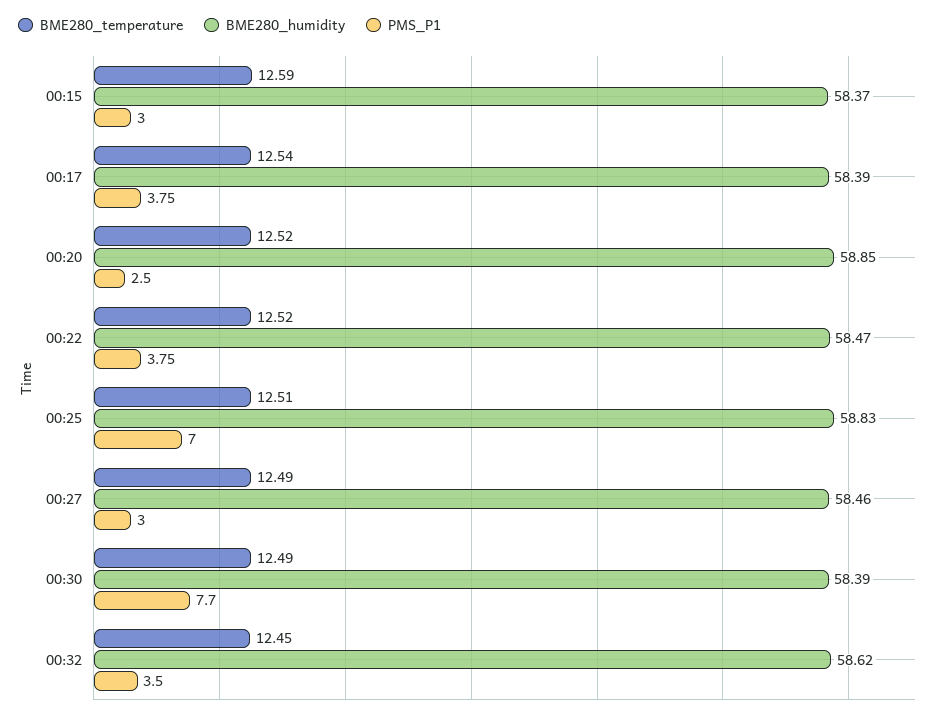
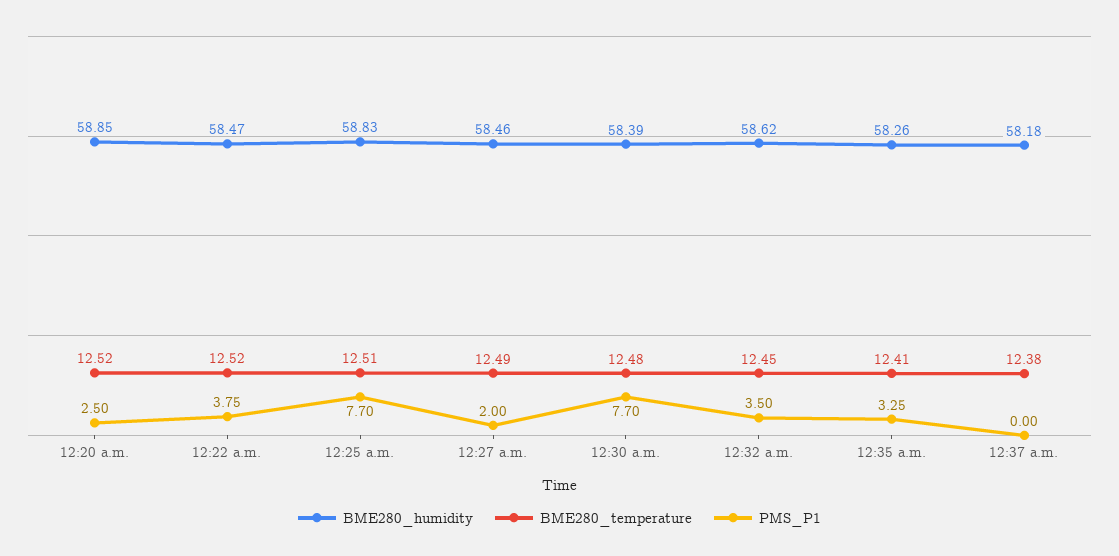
BME280_temperature, 00:15: 12.59 -> none
BME280_humidity, 00:15: 58.37 -> none
PMS_P1, 00:15: 3 -> none
BME280_temperature, 00:17: 12.54 -> none
BME280_humidity, 00:17: 58.39 -> none
PMS_P1, 00:17: 3.75 -> none
PMS_P1, 00:25: 7 -> 7.7
PMS_P1, 00:27: 3 -> 2
BME280_temperature, 00:30: 12.49 -> 12.48
BME280_humidity, 12:35 a.m.: none -> 58.26
BME280_temperature, 12:35 a.m.: none -> 12.41
PMS_P1, 12:35 a.m.: none -> 3.25
BME280_humidity, 12:37 a.m.: none -> 58.18
BME280_temperature, 12:37 a.m.: none -> 12.38
PMS_P1, 12:37 a.m.: none -> 0

